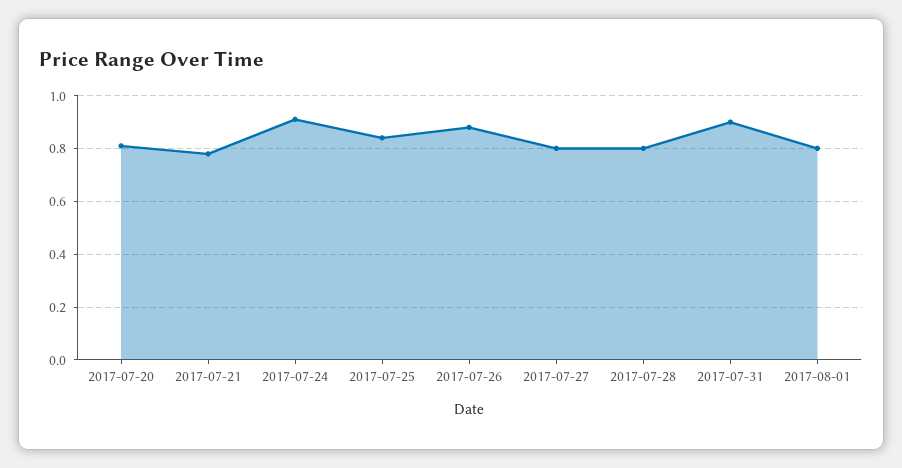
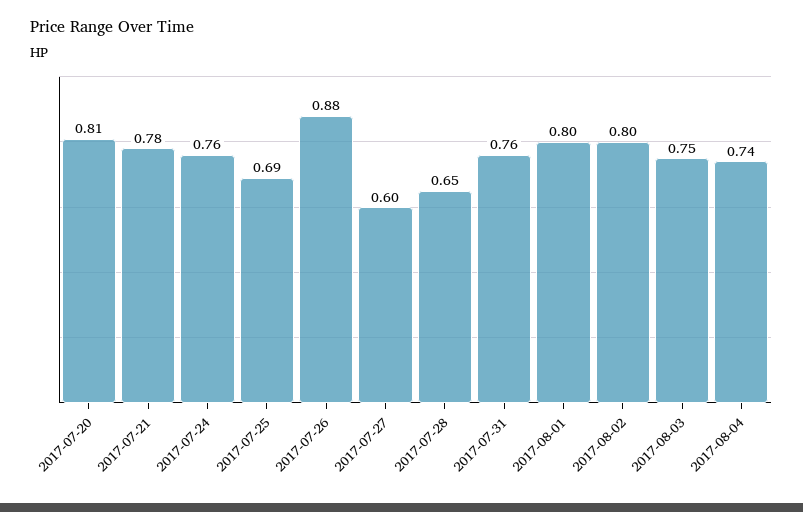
2017-07-24: 0.9 -> 0.76
2017-07-25: 0.85 -> 0.69
2017-07-27: 0.8 -> 0.6
2017-07-28: 0.8 -> 0.65
2017-07-31: 0.9 -> 0.76
2017-08-02: none -> 0.8
2017-08-03: none -> 0.75
2017-08-04: none -> 0.74

